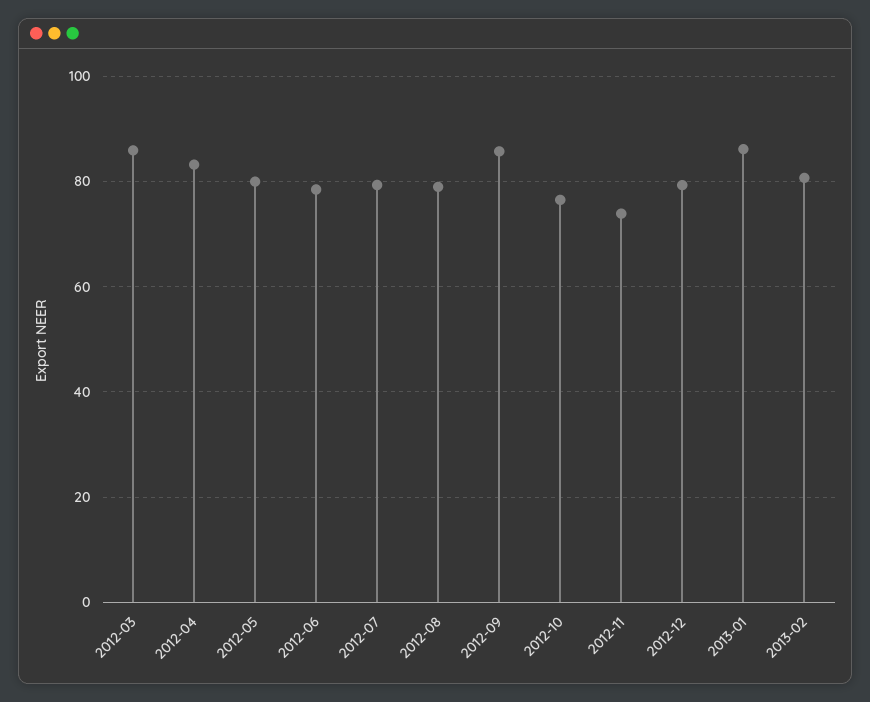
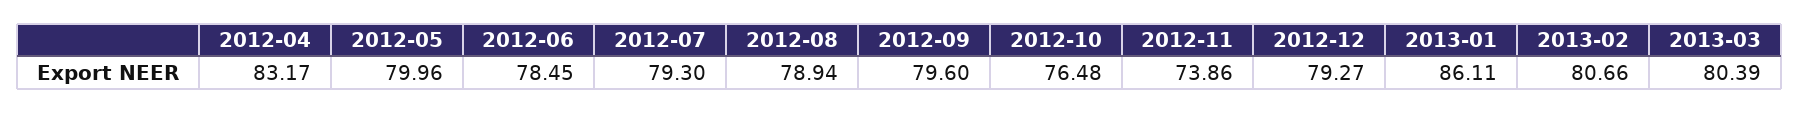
2012-03: 86 -> none
2012-09: 86 -> 79.6
2013-03: none -> 80.39

